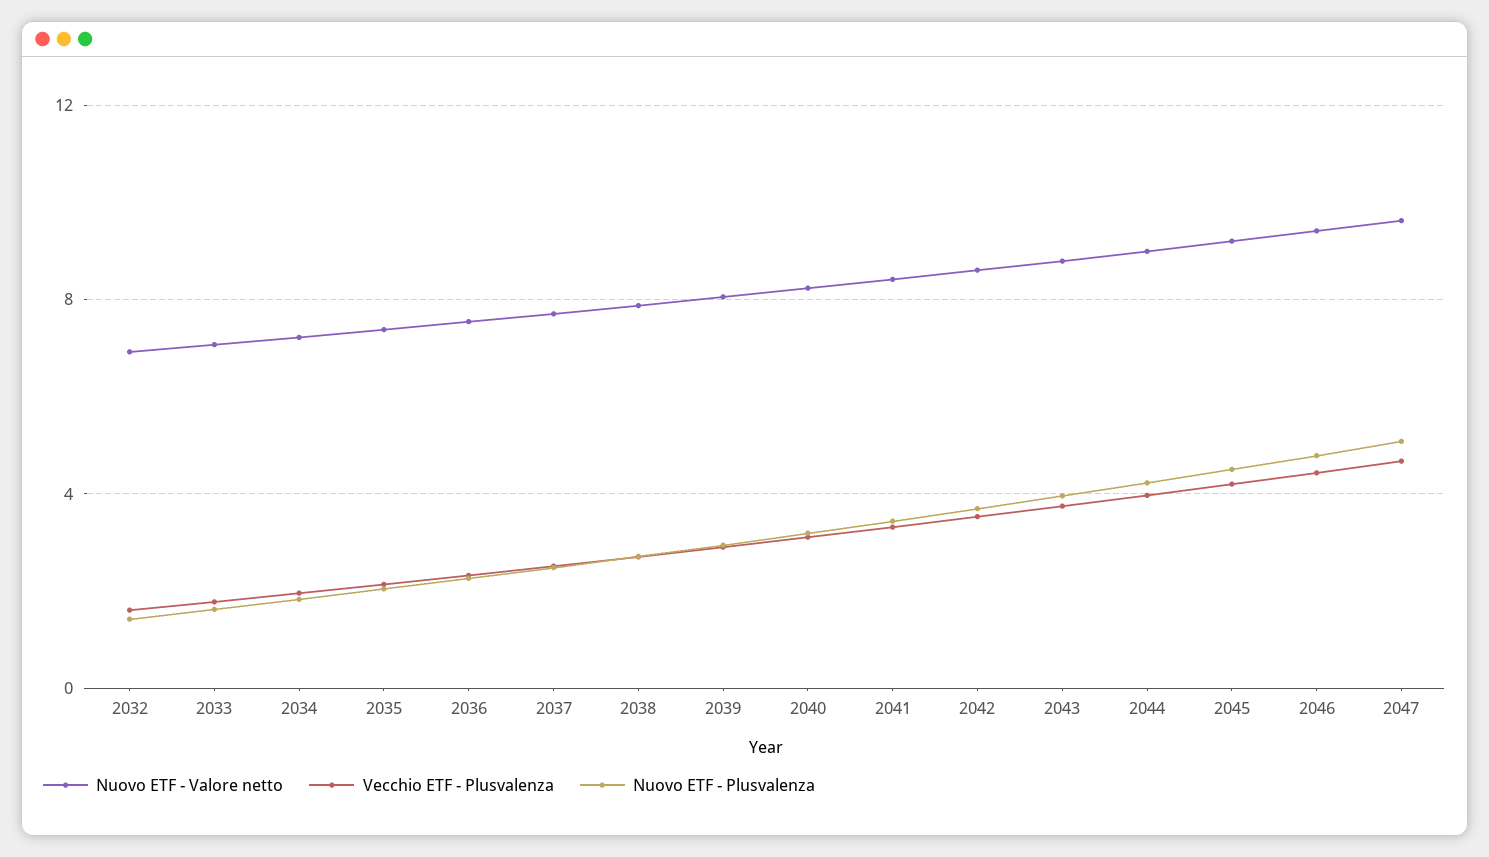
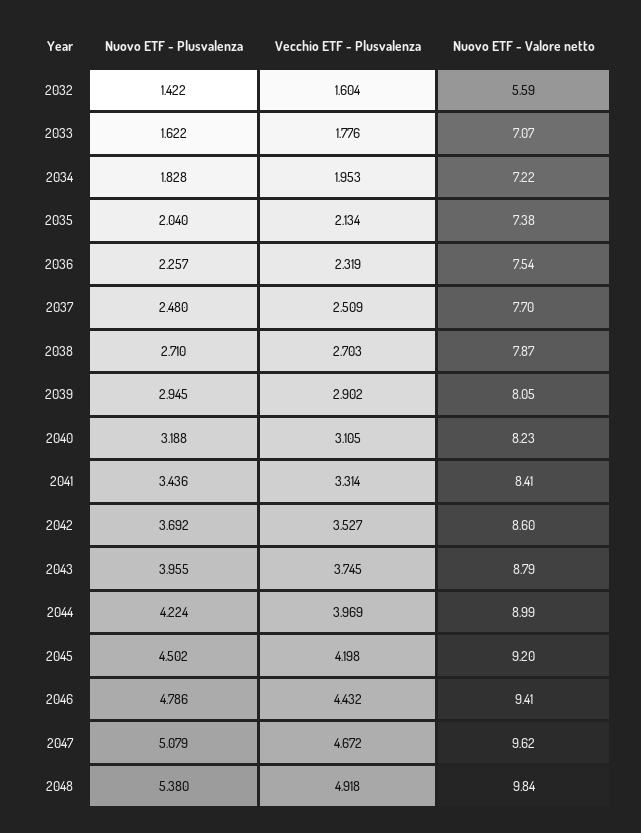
Nuovo ETF - Valore netto, 2032: 7 -> 5.59
Nuovo ETF - Plusvalenza, 2048: none -> 5.38
Vecchio ETF - Plusvalenza, 2048: none -> 4.918
Nuovo ETF - Valore netto, 2048: none -> 9.84

